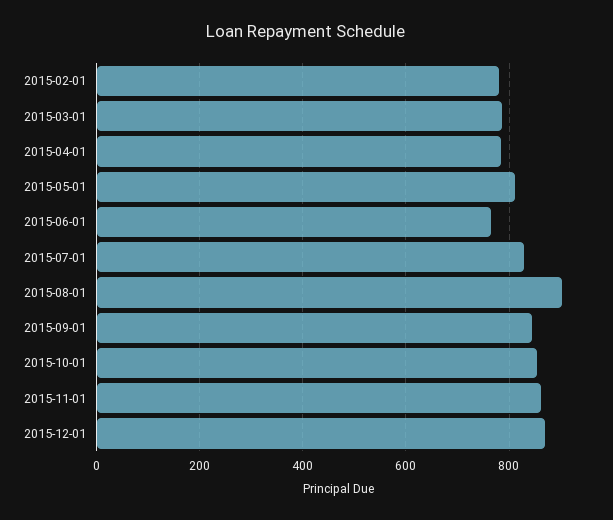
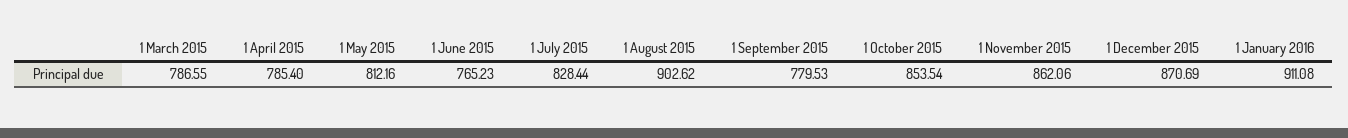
2015-02-01: 780 -> none
2015-09-01: 840 -> 779.53
1 January 2016: none -> 911.08

